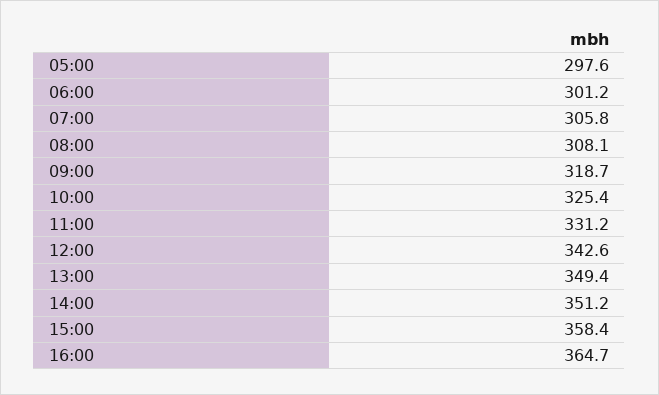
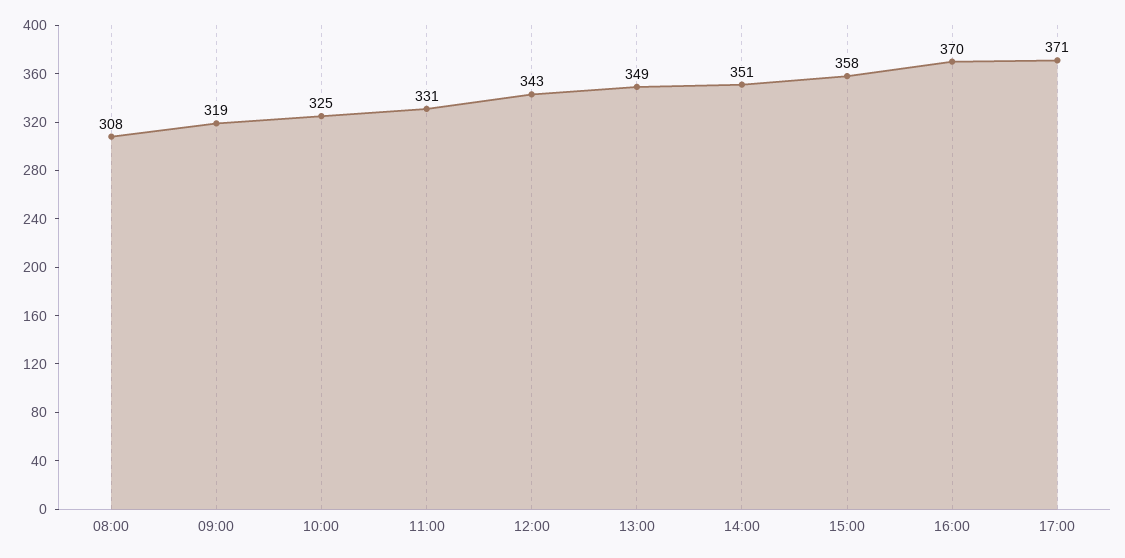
05:00: 297.6 -> none
06:00: 301.2 -> none
07:00: 305.8 -> none
16:00: 364.7 -> 370
17:00: none -> 371

